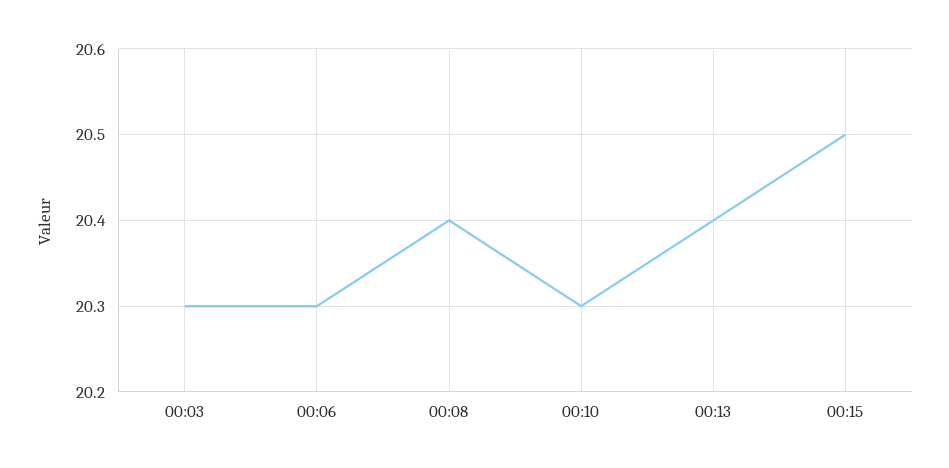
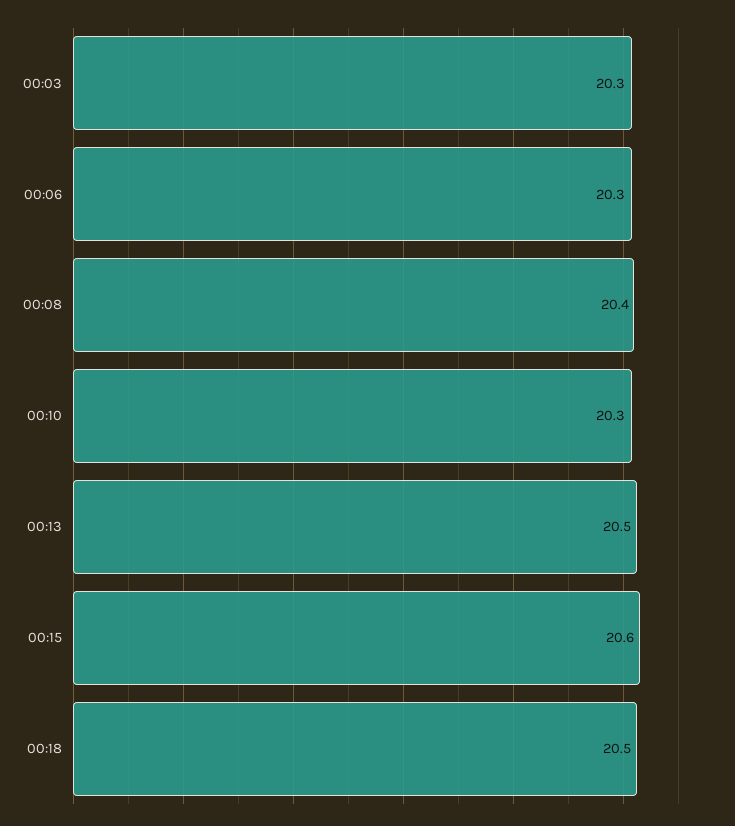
00:13: 20.4 -> 20.5
00:15: 20.5 -> 20.6
00:18: none -> 20.5

